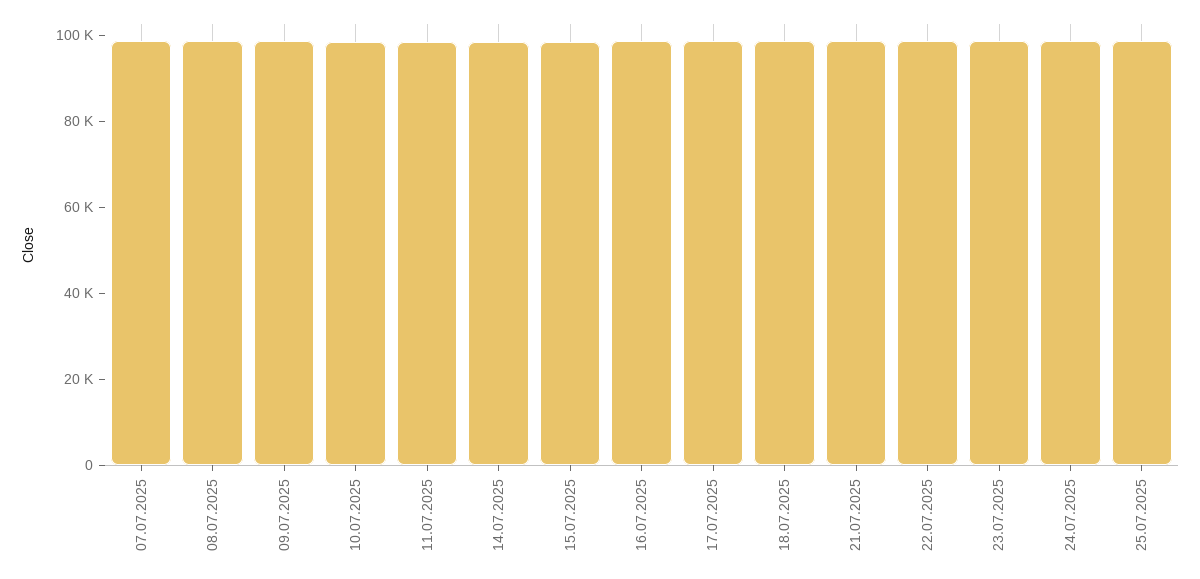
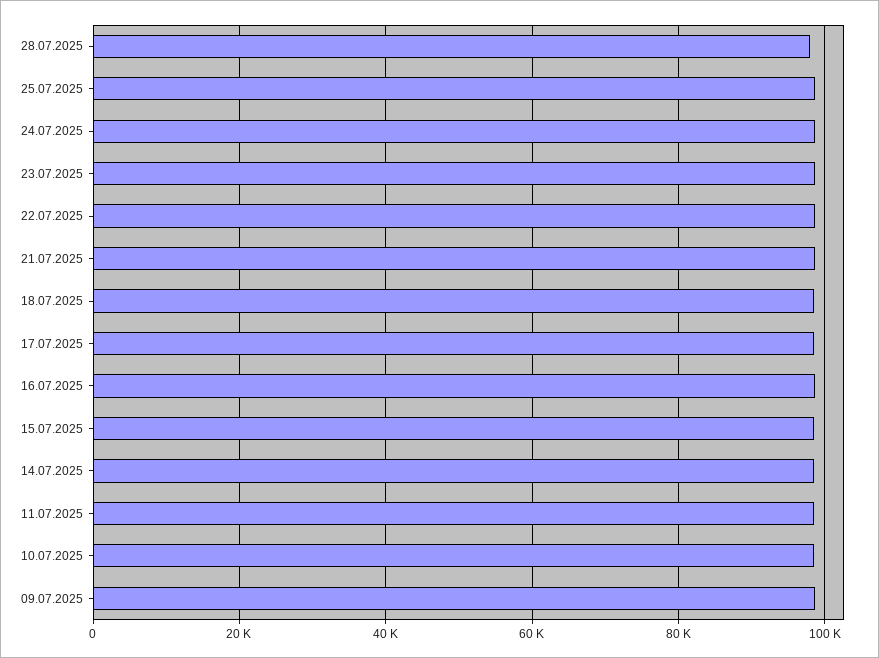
07.07.2025: 100000 -> none
08.07.2025: 100000 -> none
28.07.2025: none -> 98000

